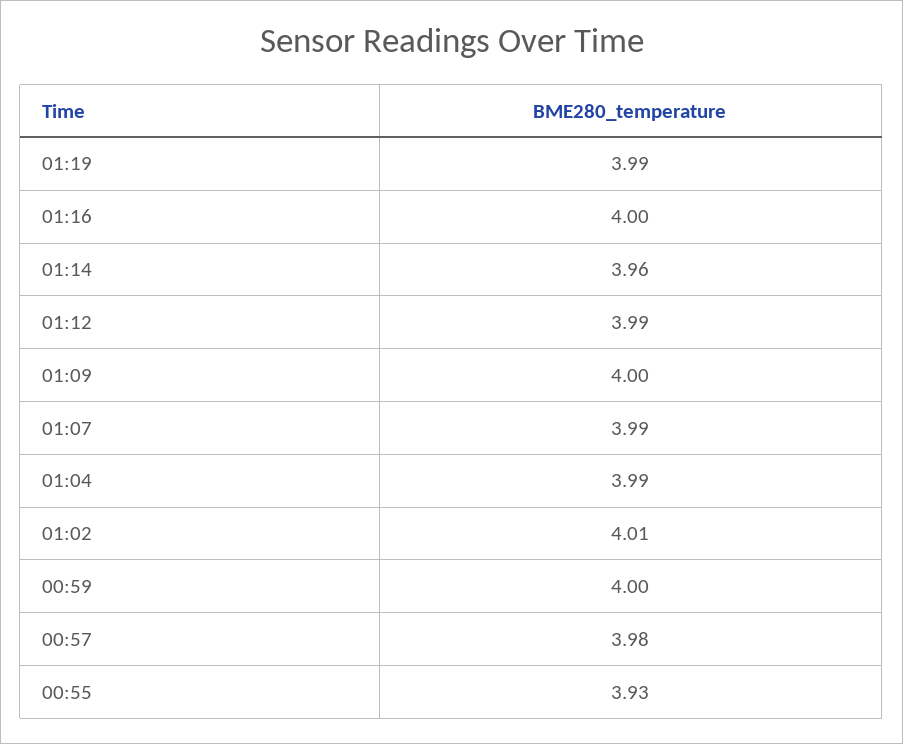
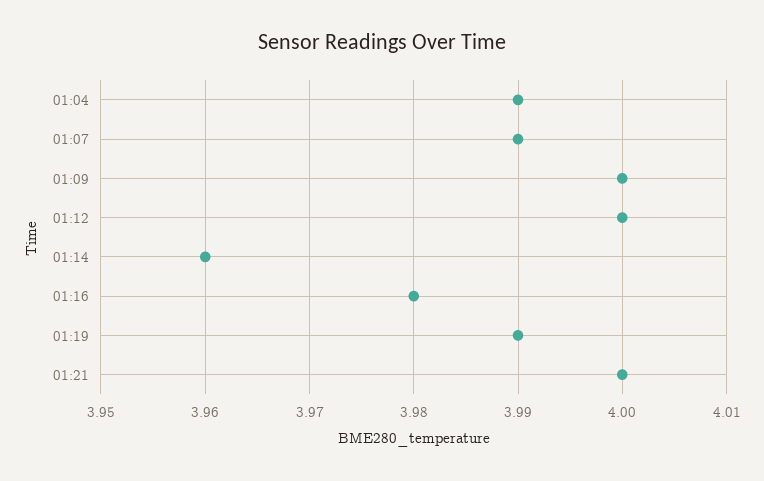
01:16: 4 -> 3.98
01:12: 3.99 -> 4
01:02: 4.01 -> none
00:59: 4 -> none
00:57: 3.98 -> none
00:55: 3.93 -> none
01:21: none -> 4

